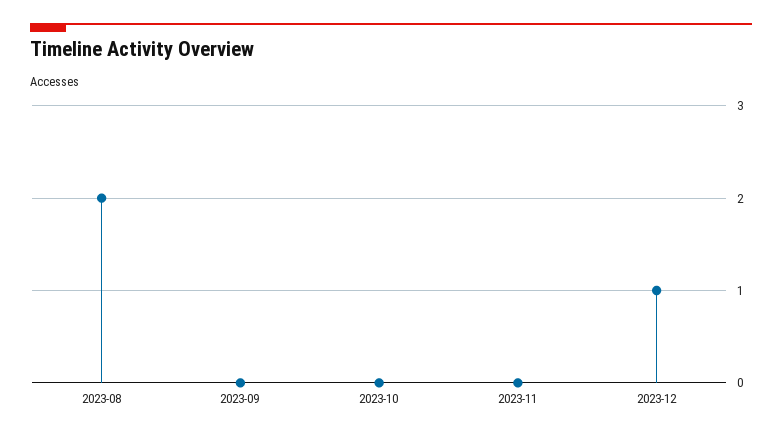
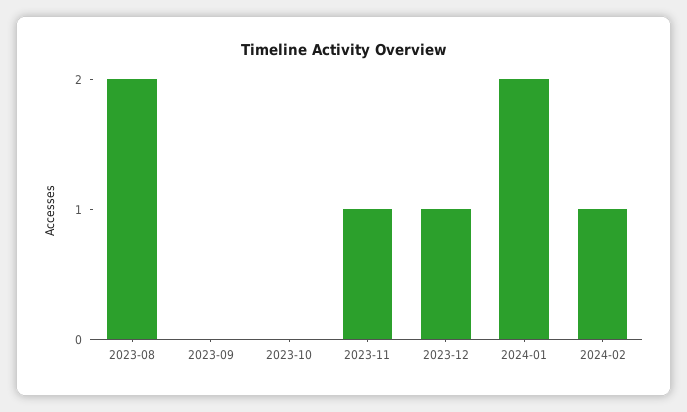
2023-11: 0 -> 1
2024-01: none -> 2
2024-02: none -> 1

